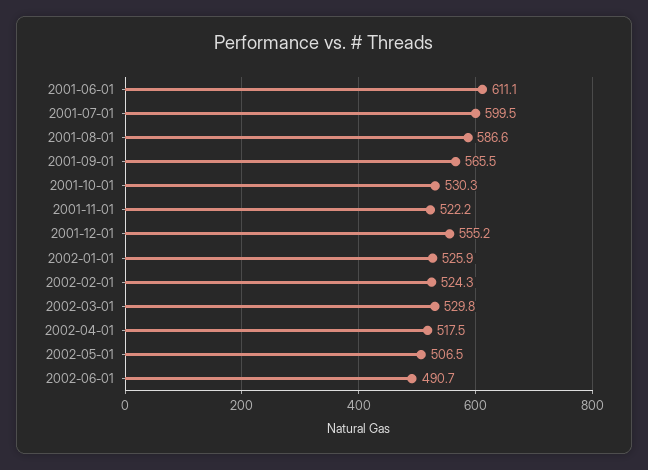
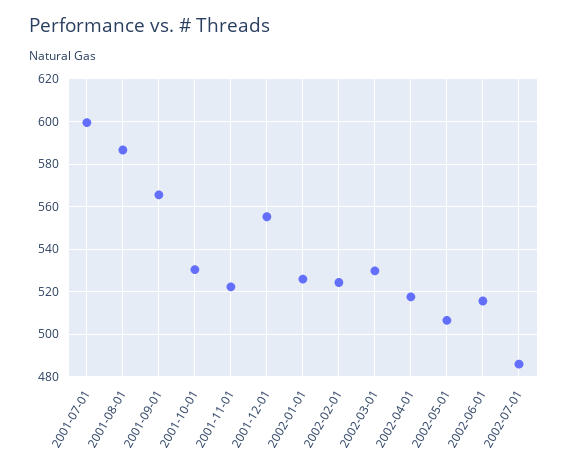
2001-06-01: 611.1 -> none
2002-06-01: 490.7 -> 515
2002-07-01: none -> 485

